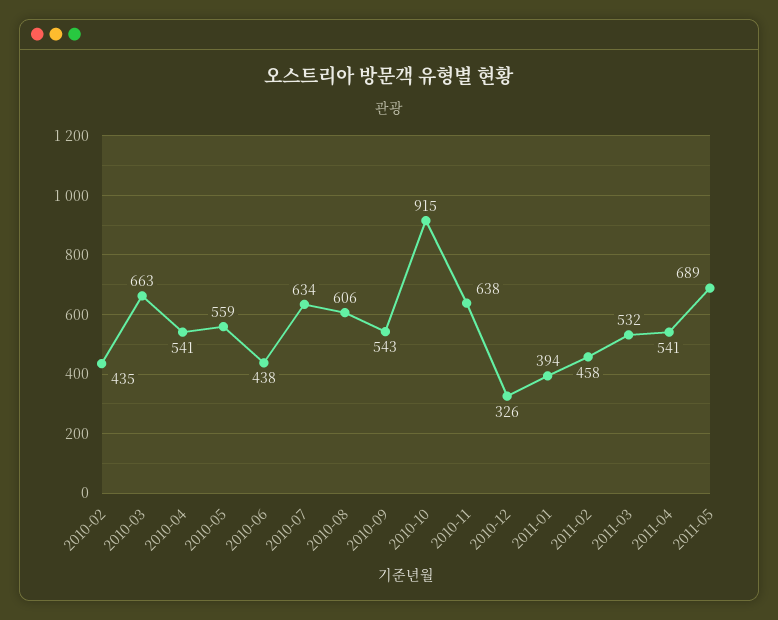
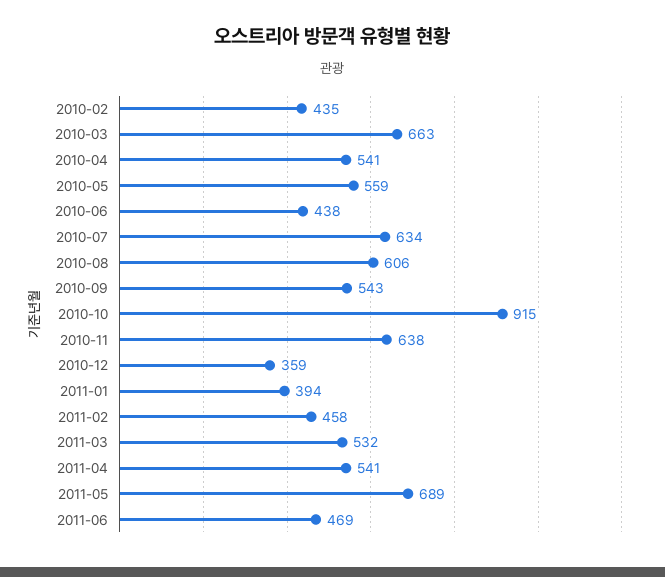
2010-12: 326 -> 359
2011-06: none -> 469

